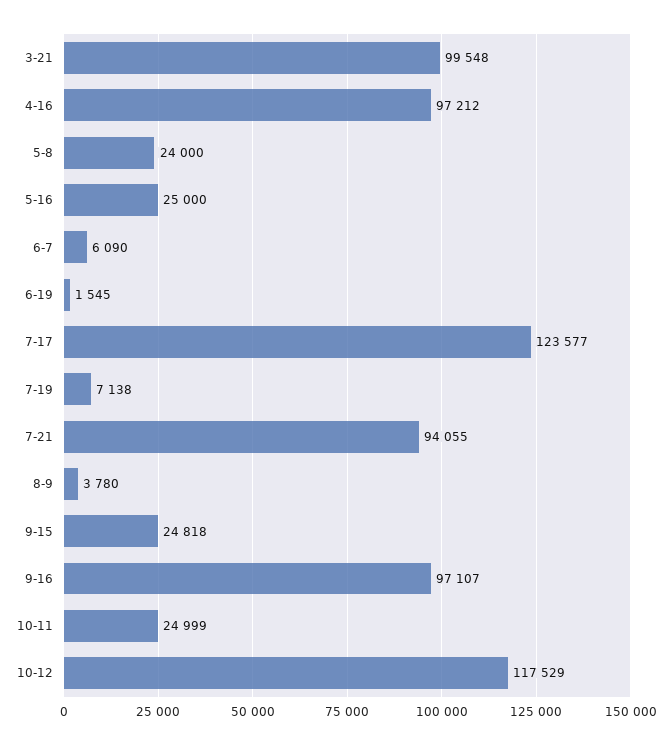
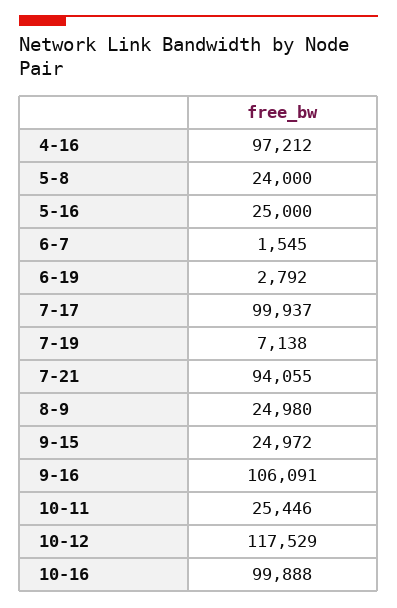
3-21: 99548 -> none
6-7: 6090 -> 1545
6-19: 1545 -> 2792
7-17: 123577 -> 99937
8-9: 3780 -> 24980
9-15: 24818 -> 24972
9-16: 97107 -> 106091
10-11: 24999 -> 25446
10-16: none -> 99888

